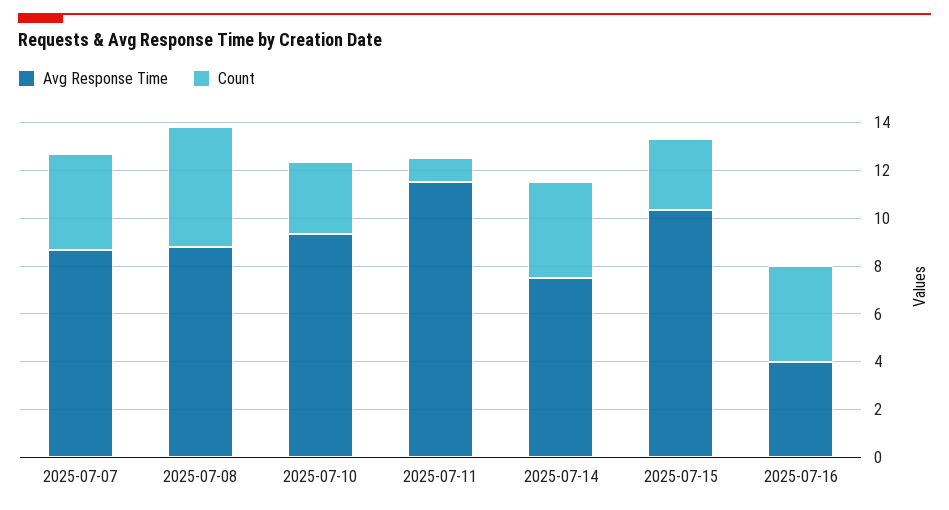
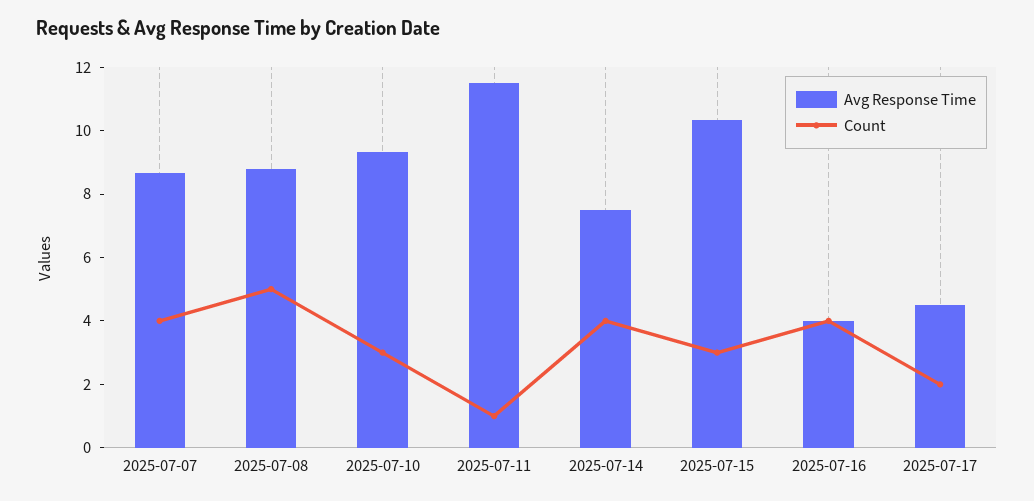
Avg Response Time, 2025-07-17: none -> 4.5
Count, 2025-07-17: none -> 2

